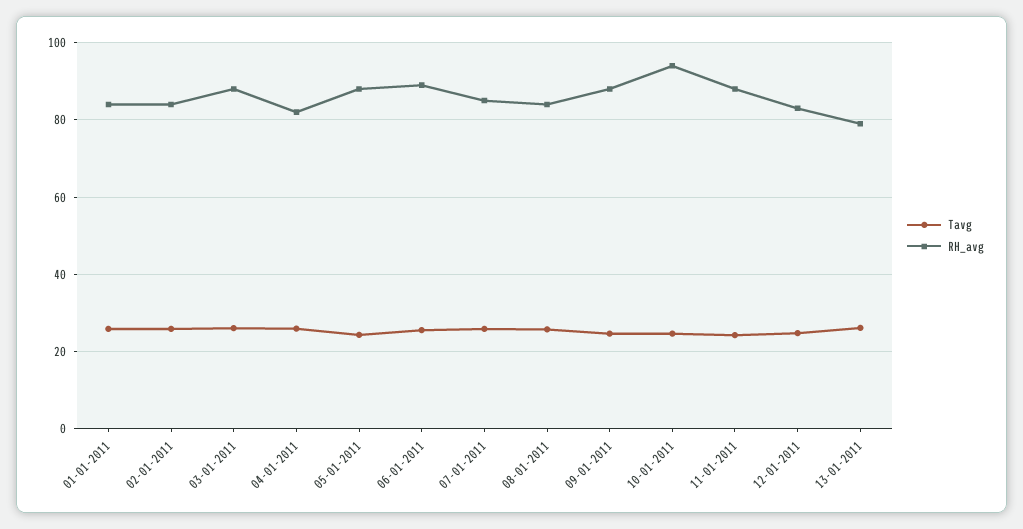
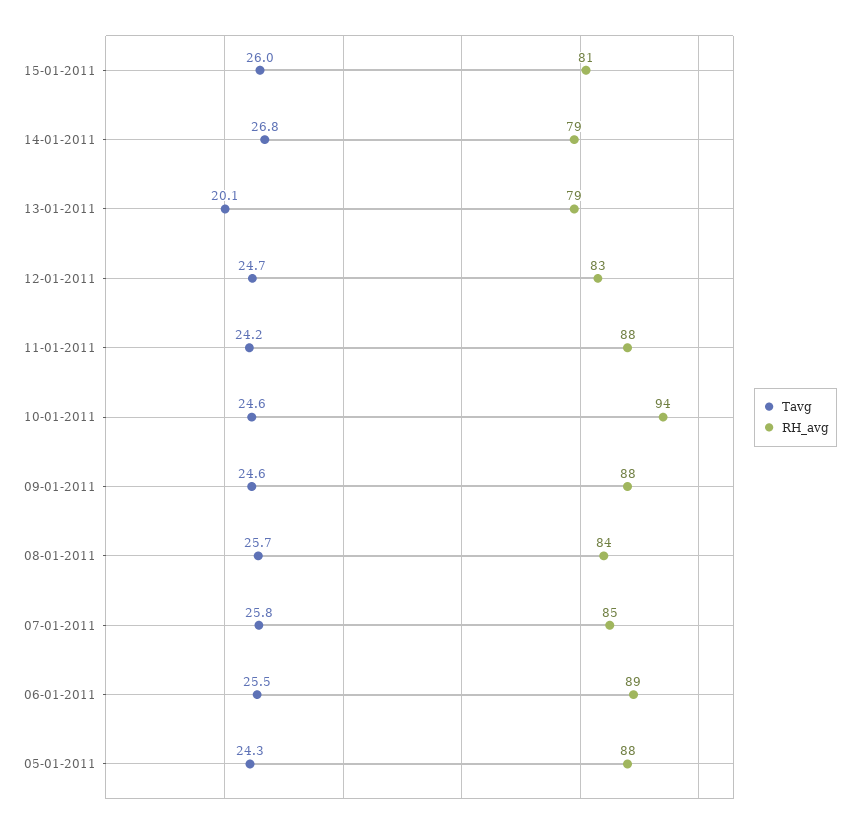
Tavg, 01-01-2011: 26 -> none
RH_avg, 01-01-2011: 84 -> none
Tavg, 02-01-2011: 26 -> none
RH_avg, 02-01-2011: 84 -> none
Tavg, 03-01-2011: 26 -> none
RH_avg, 03-01-2011: 88 -> none
Tavg, 04-01-2011: 26 -> none
RH_avg, 04-01-2011: 82 -> none
Tavg, 13-01-2011: 26 -> 20.1
Tavg, 15-01-2011: none -> 26
RH_avg, 15-01-2011: none -> 81
Tavg, 14-01-2011: none -> 26.8
RH_avg, 14-01-2011: none -> 79

